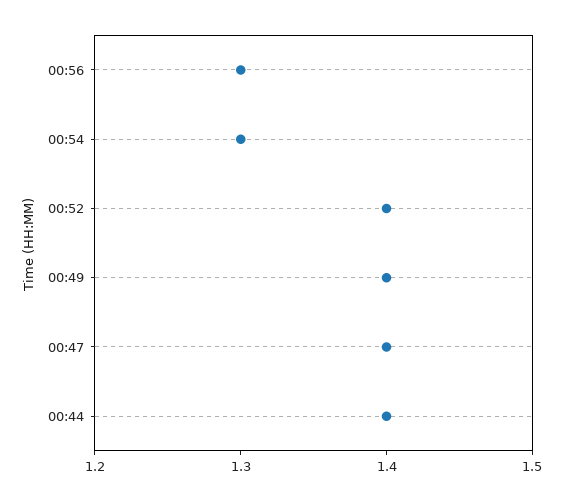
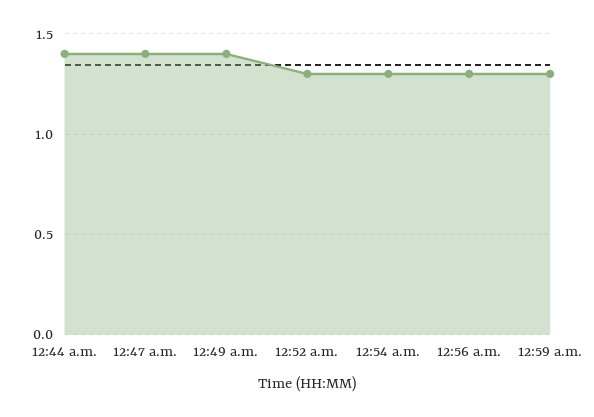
00:52: 1.4 -> 1.3
12:59 a.m.: none -> 1.3

